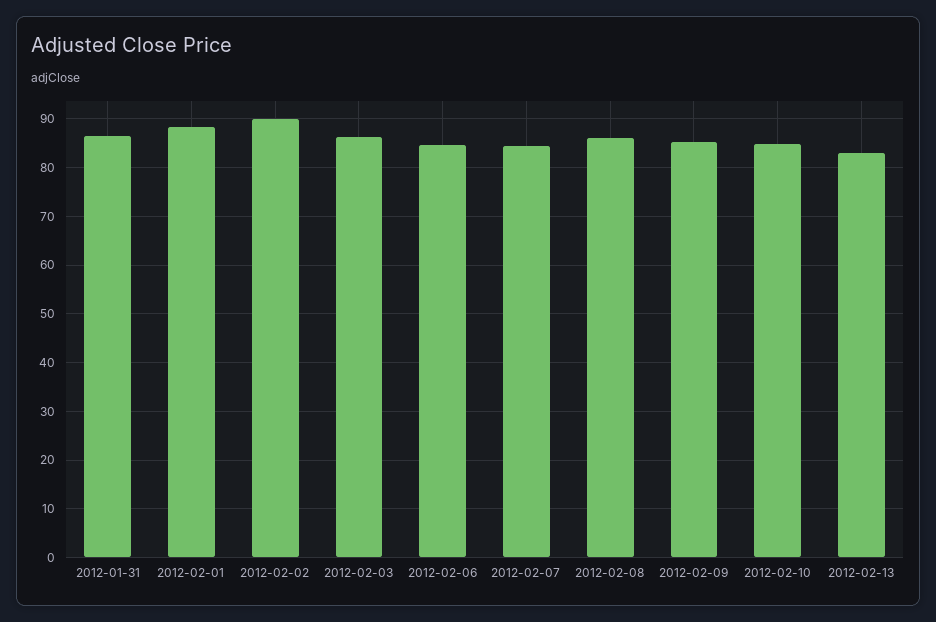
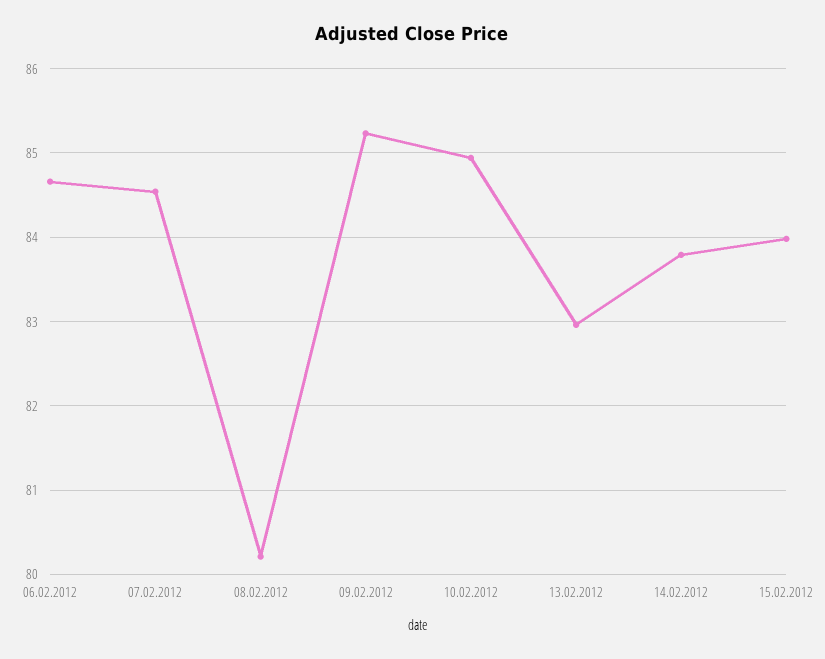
2012-01-31: 86 -> none
2012-02-01: 88 -> none
2012-02-02: 90 -> none
2012-02-03: 86 -> none
2012-02-08: 86 -> 80.2
14.02.2012: none -> 83.8
15.02.2012: none -> 84

